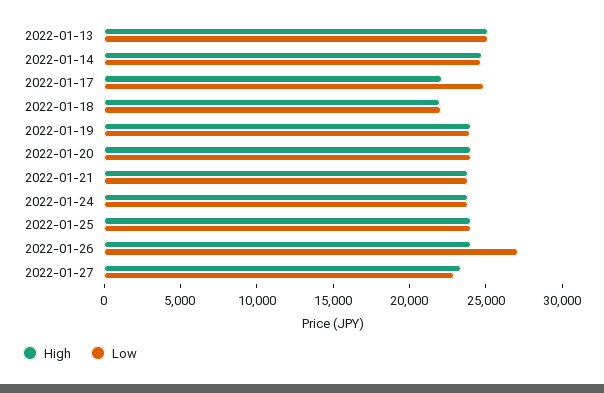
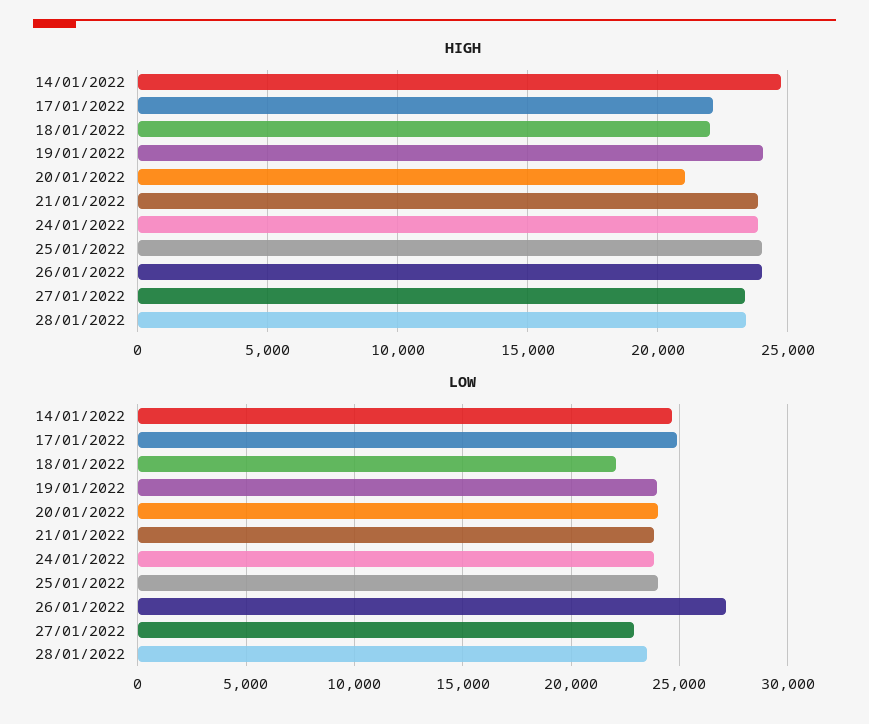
High, 2022-01-13: 25000 -> none
Low, 2022-01-13: 25000 -> none
High, 2022-01-20: 24000 -> 21000
High, 28/01/2022: none -> 23500
Low, 28/01/2022: none -> 23500

